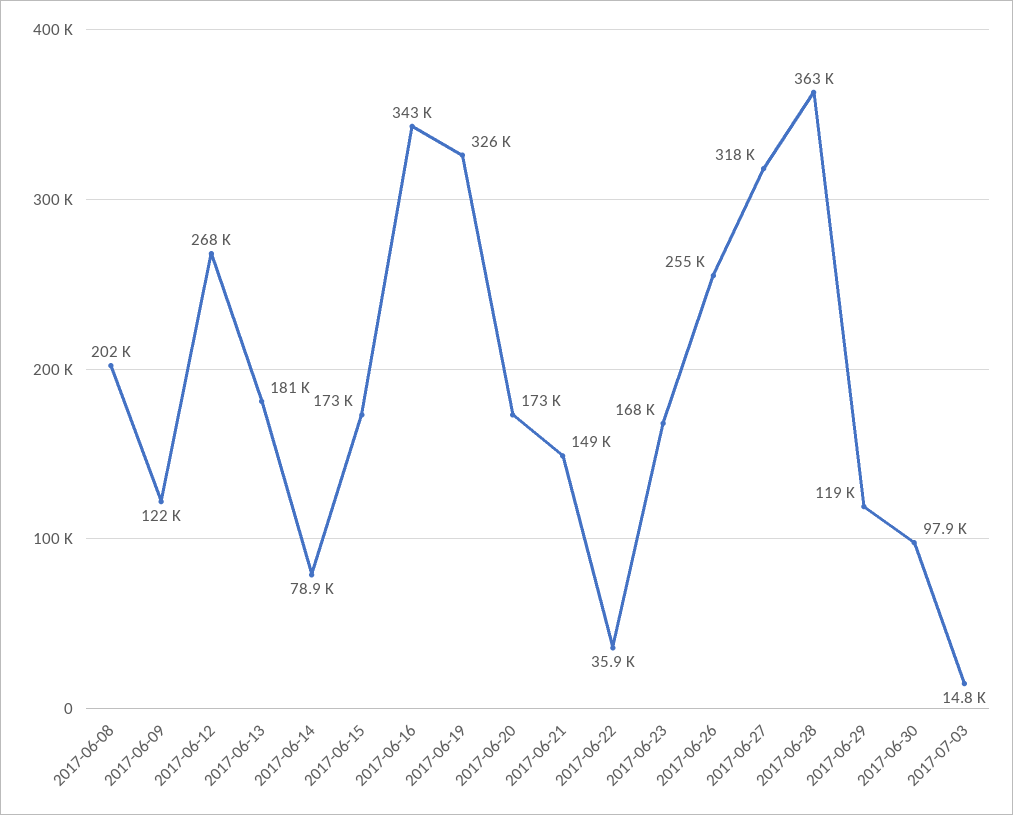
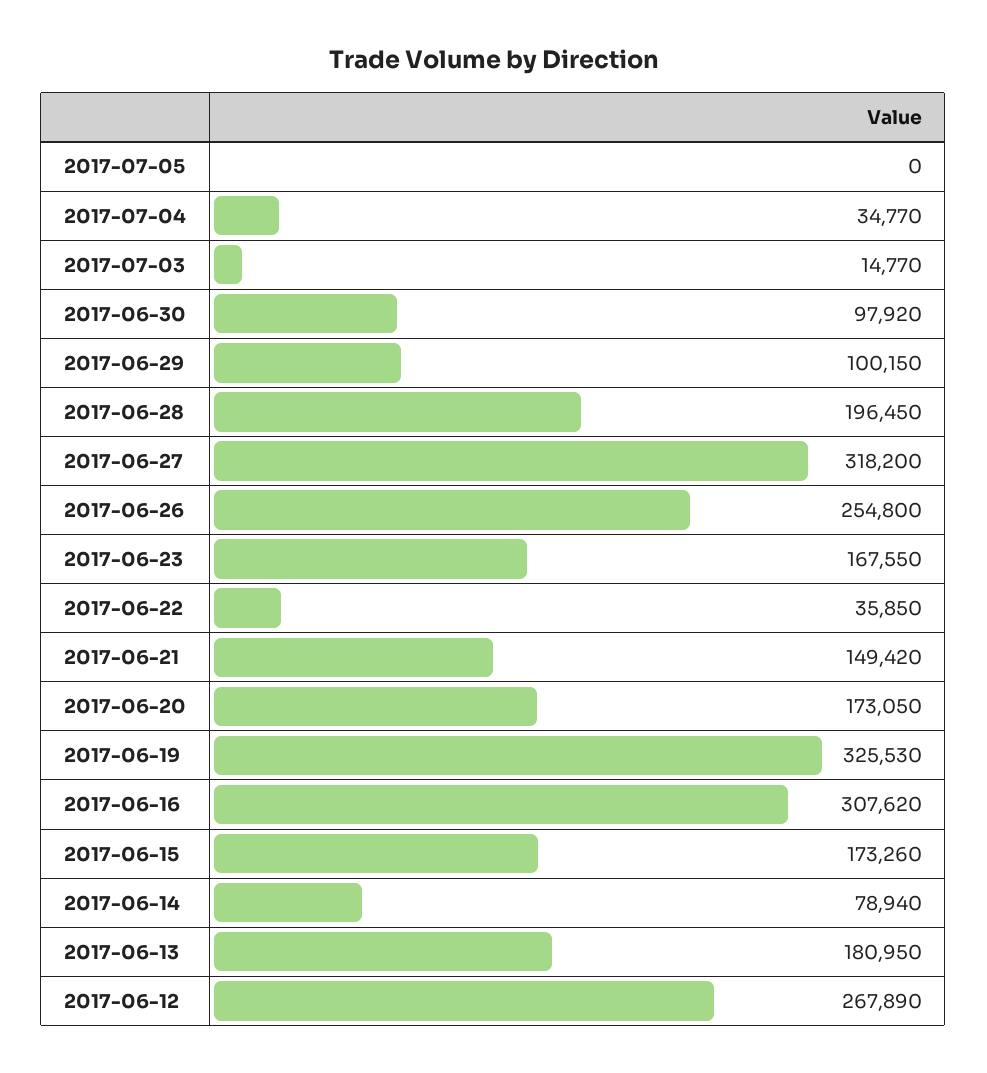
2017-06-08: 202000 -> none
2017-06-09: 122000 -> none
2017-06-16: 343000 -> 307620
2017-06-28: 363000 -> 196450
2017-06-29: 119000 -> 100150
2017-07-05: none -> 0
2017-07-04: none -> 34770

